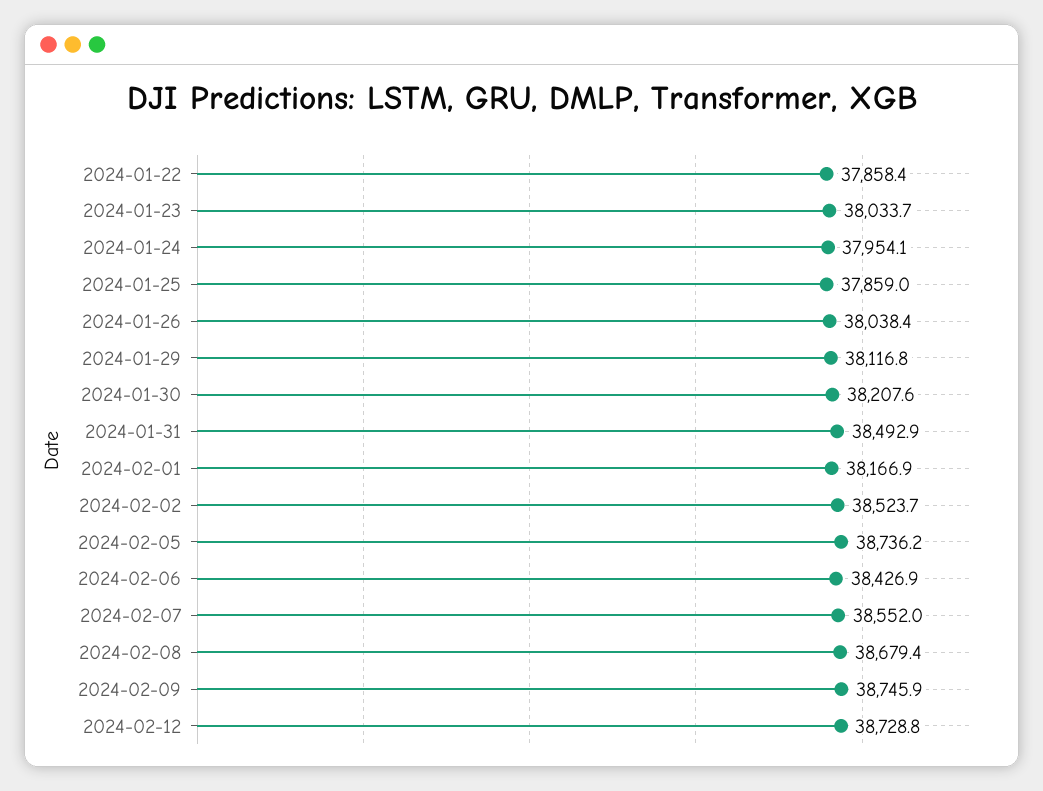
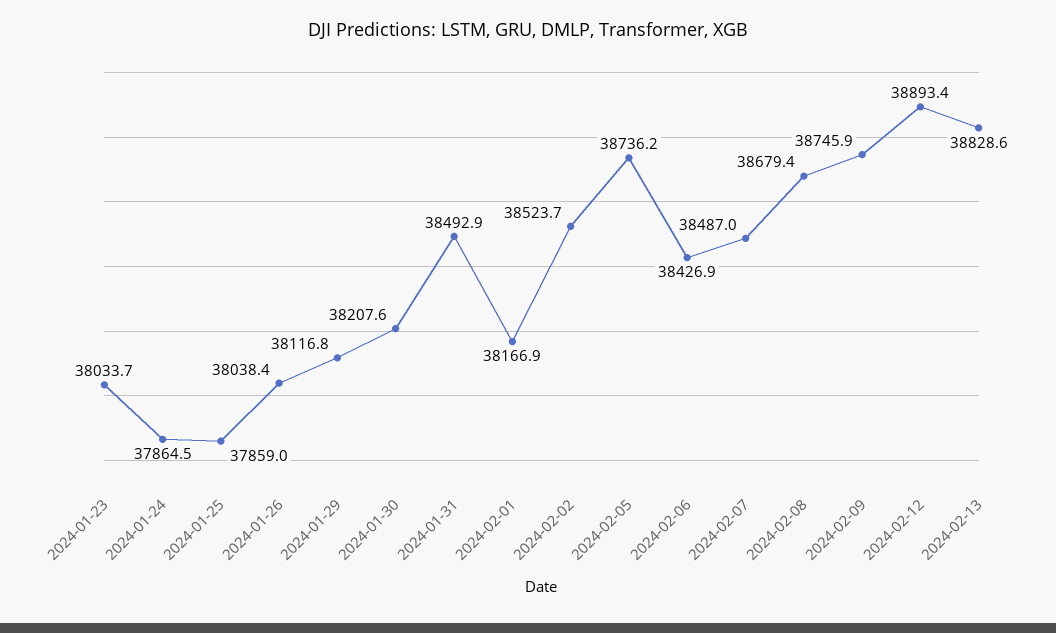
2024-01-22: 37858.4 -> none
2024-01-24: 37954.1 -> 37864.5
2024-02-07: 38552 -> 38487
2024-02-12: 38728.8 -> 38893.4
2024-02-13: none -> 38828.6

